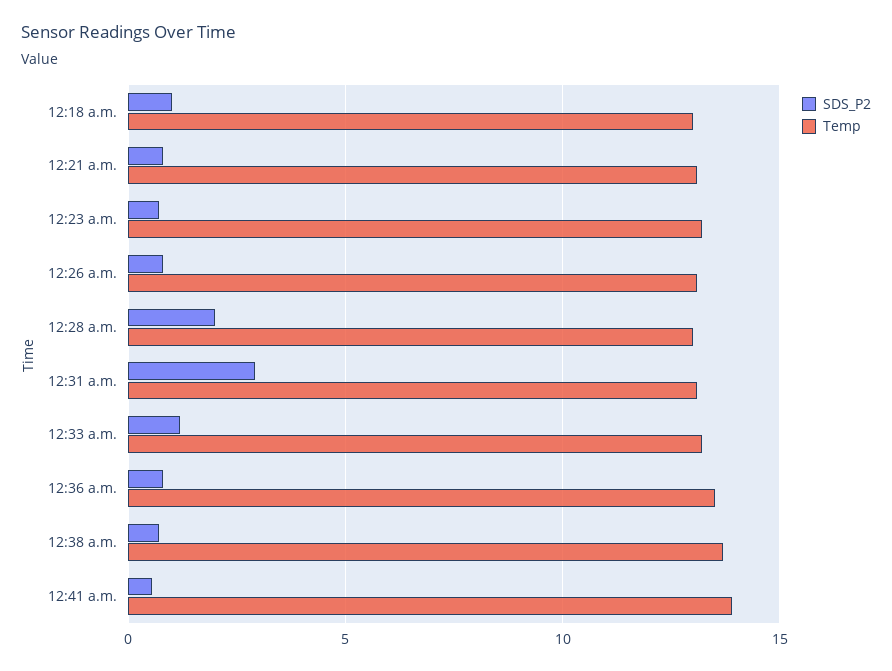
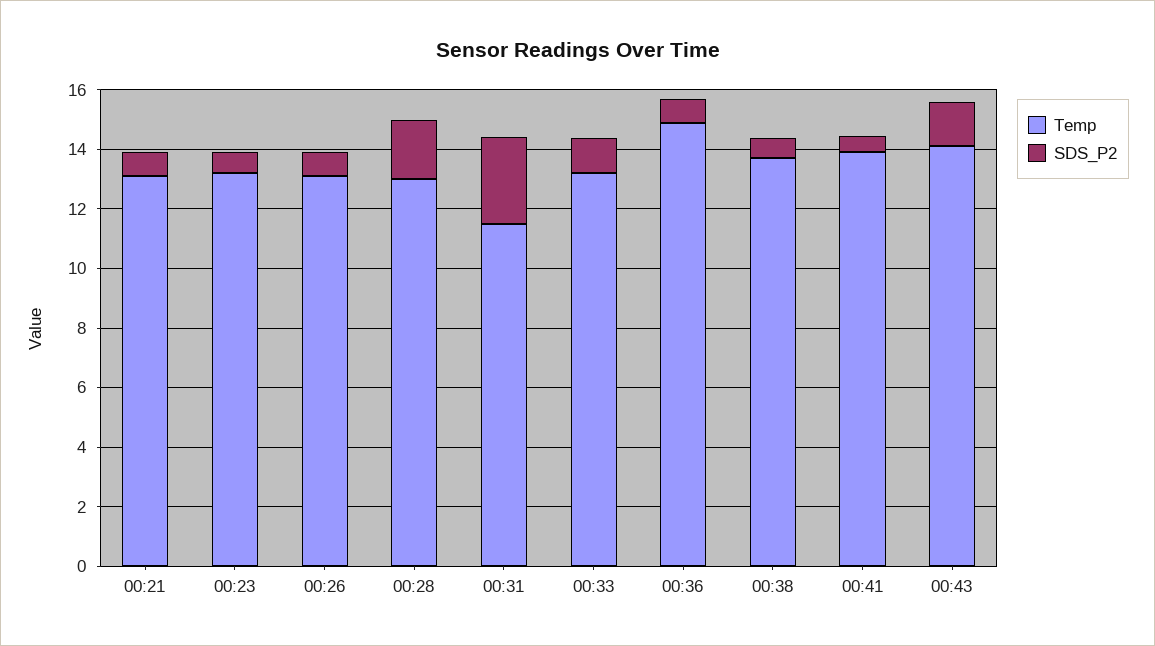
SDS_P2, 12:18 a.m.: 1 -> none
Temp, 12:18 a.m.: 13 -> none
Temp, 12:31 a.m.: 13 -> 11.5
Temp, 12:36 a.m.: 13.5 -> 15
Temp, 00:43: none -> 14
SDS_P2, 00:43: none -> 1.5

